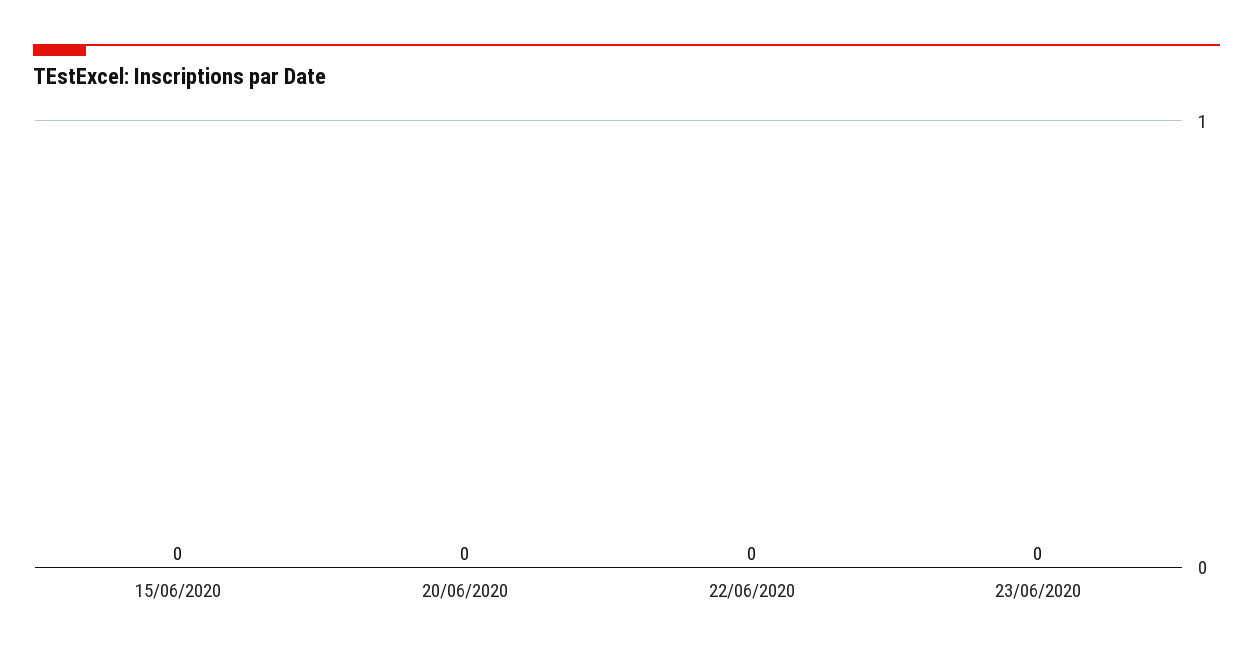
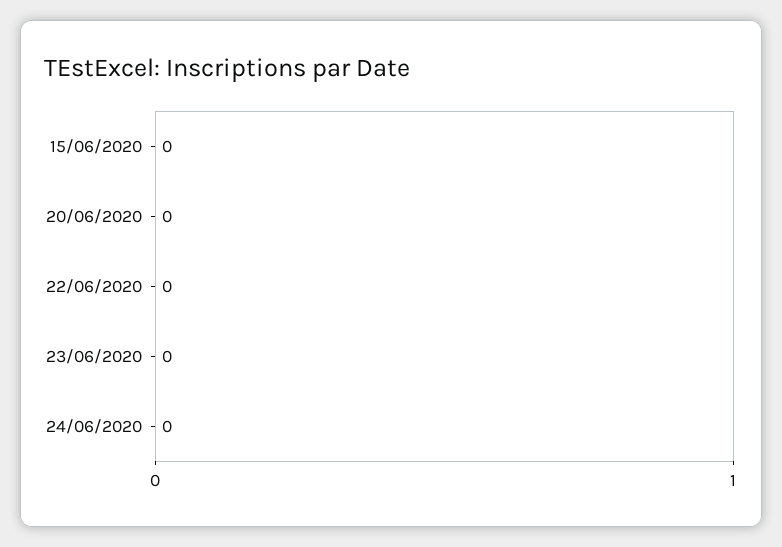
24/06/2020: none -> 0

